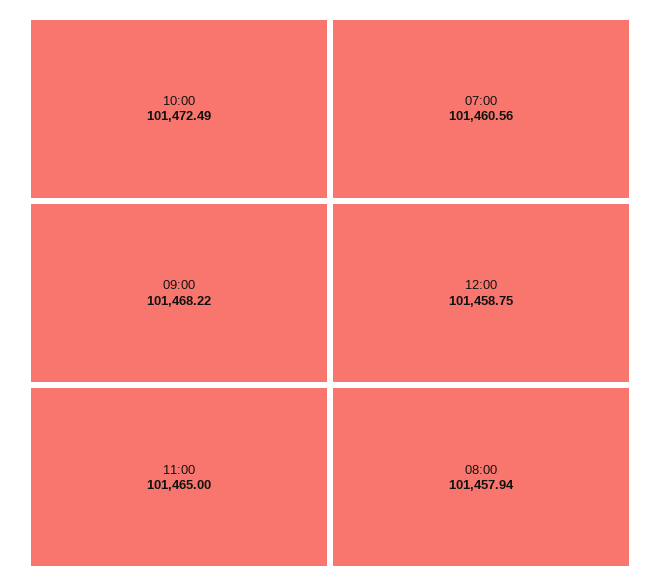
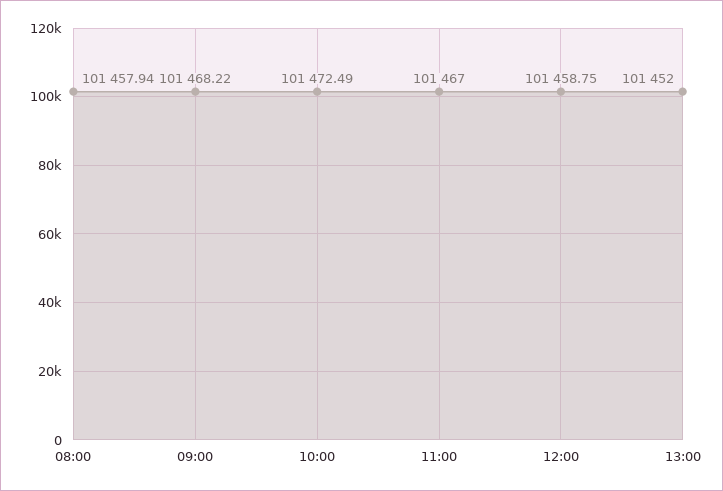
11:00: 101465 -> 101467
07:00: 101460.56 -> none
13:00: none -> 101452

